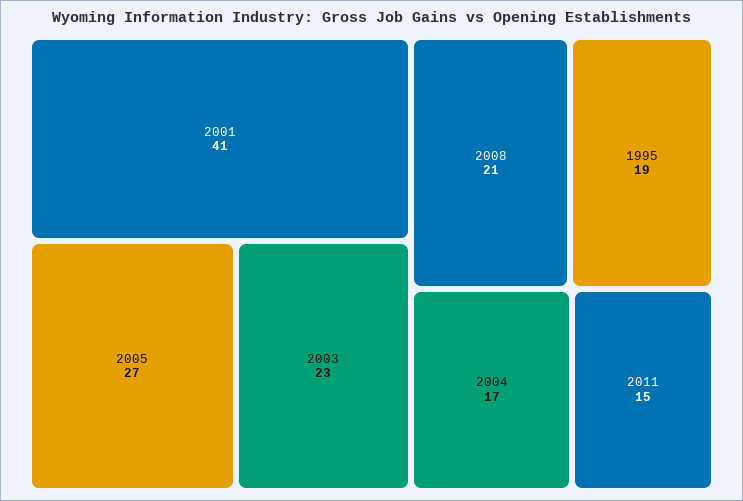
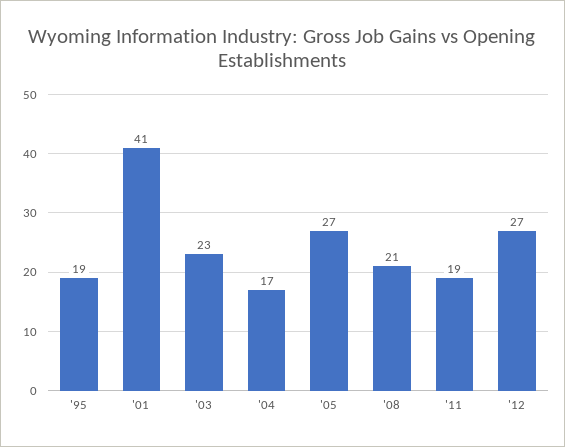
2011: 15 -> 19
'12: none -> 27

